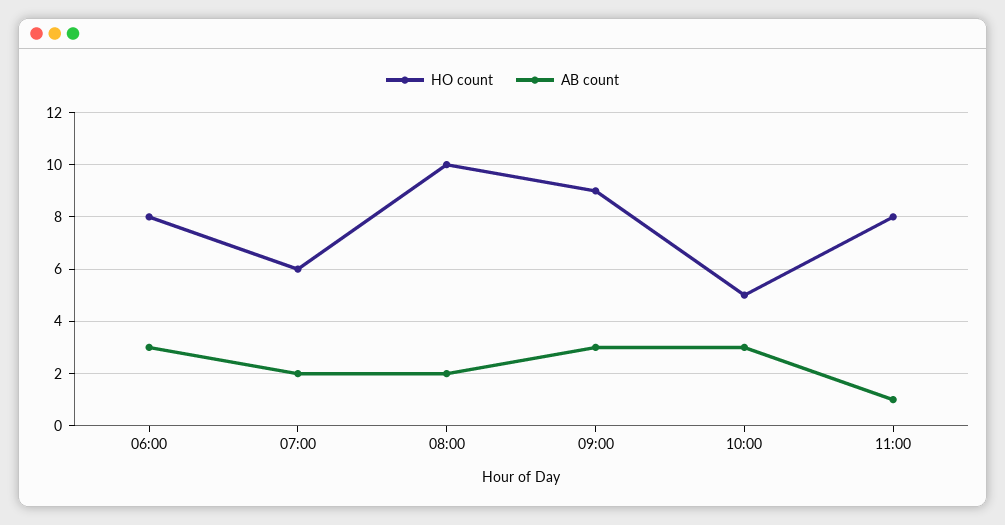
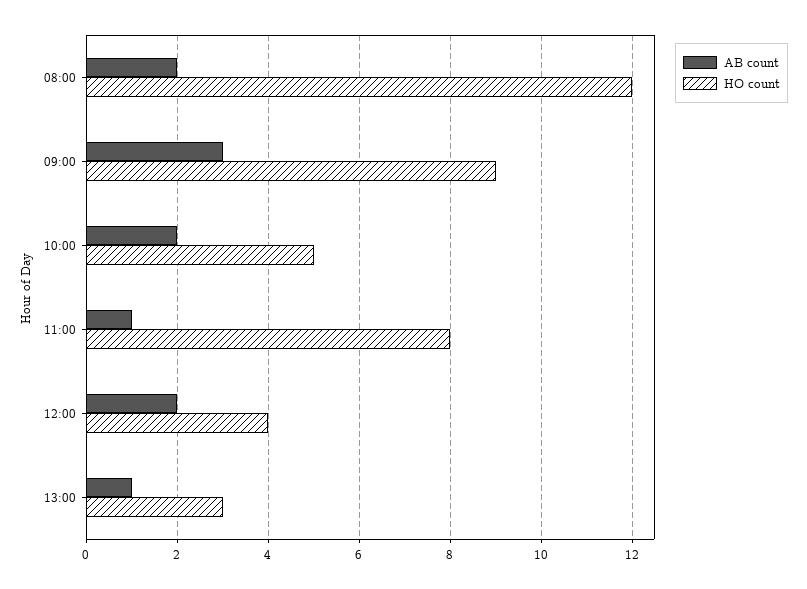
HO count, 06:00: 8 -> none
AB count, 06:00: 3 -> none
HO count, 07:00: 6 -> none
AB count, 07:00: 2 -> none
HO count, 08:00: 10 -> 12
AB count, 10:00: 3 -> 2
AB count, 12:00: none -> 2
HO count, 12:00: none -> 4
AB count, 13:00: none -> 1
HO count, 13:00: none -> 3

